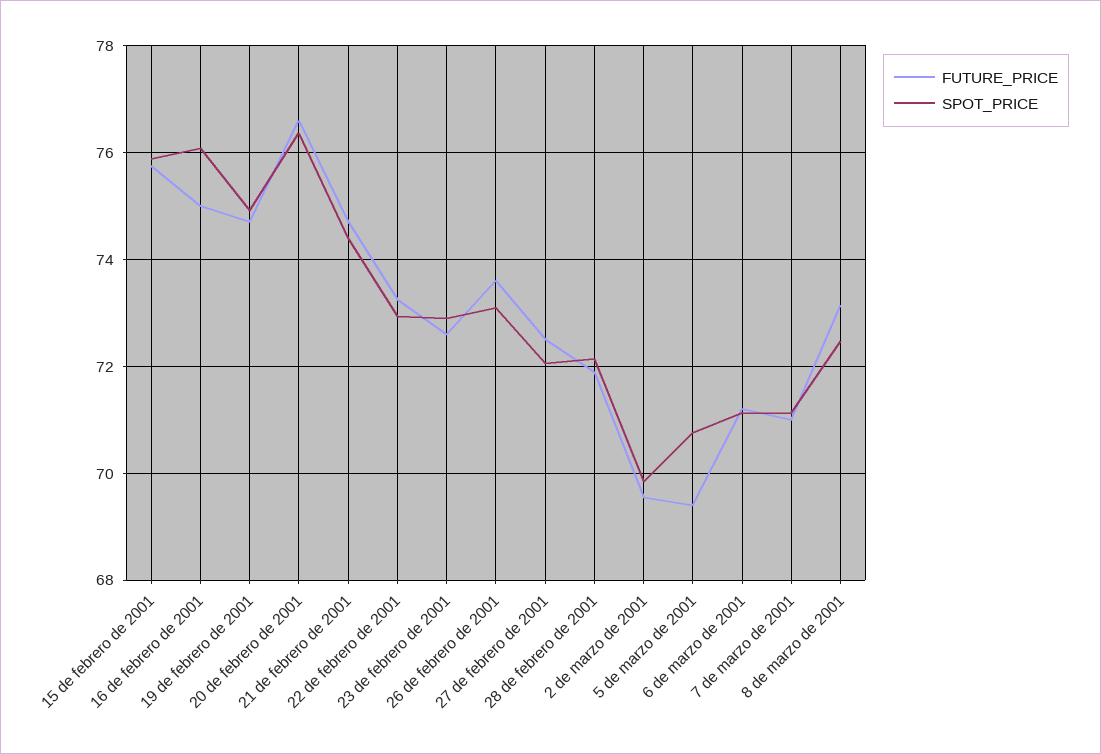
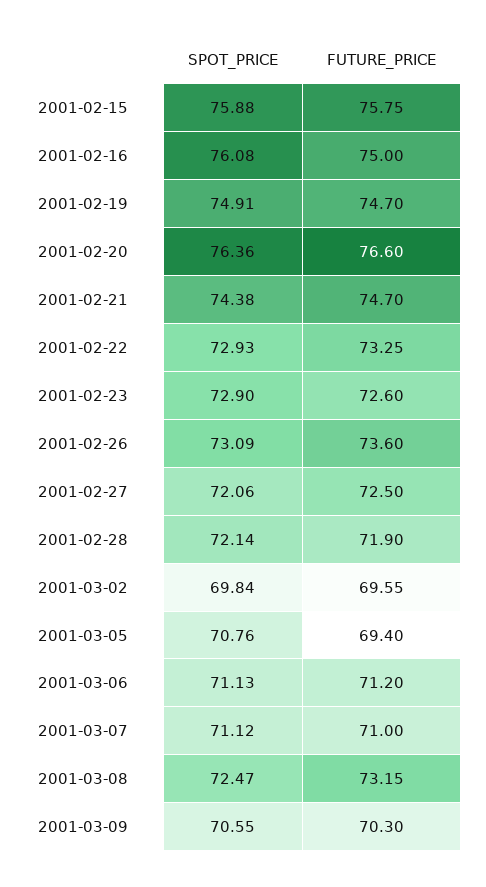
SPOT_PRICE, 2001-03-09: none -> 70.55
FUTURE_PRICE, 2001-03-09: none -> 70.3

